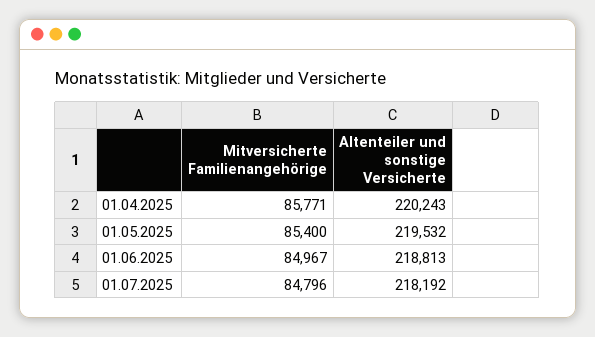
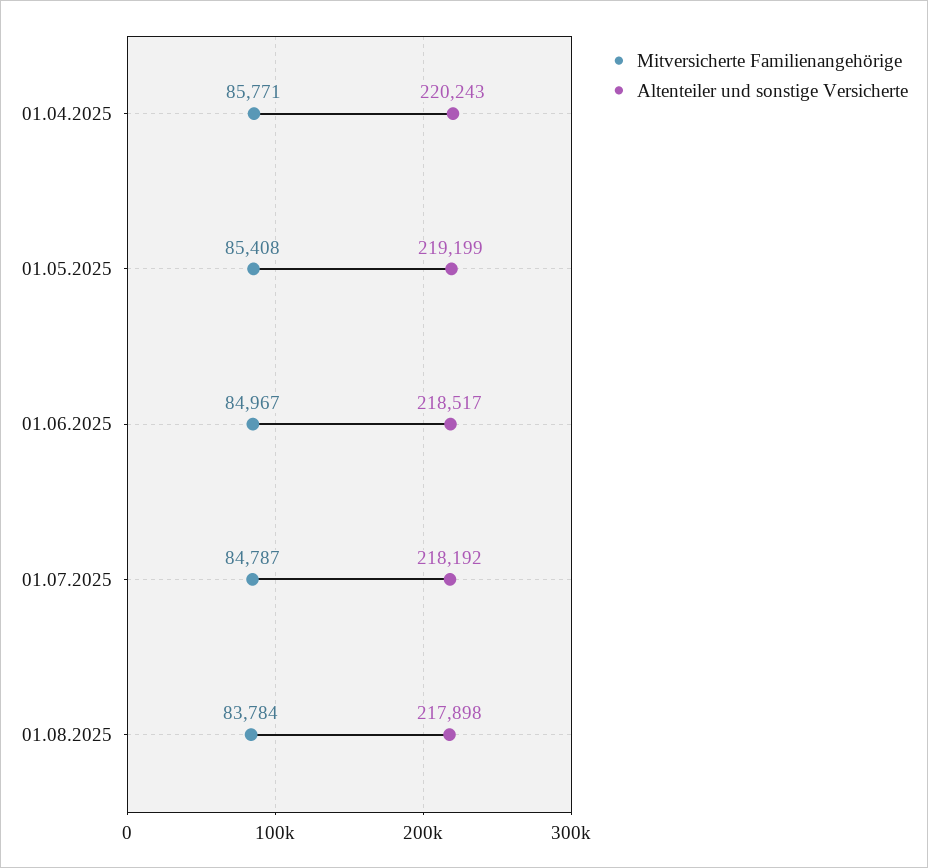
Mitversicherte Familienangehörige, 01.05.2025: 85400 -> 85408
Altenteiler und sonstige Versicherte, 01.05.2025: 219532 -> 219199
Altenteiler und sonstige Versicherte, 01.06.2025: 218813 -> 218517
Mitversicherte Familienangehörige, 01.07.2025: 84796 -> 84787
Mitversicherte Familienangehörige, 01.08.2025: none -> 83784
Altenteiler und sonstige Versicherte, 01.08.2025: none -> 217898

